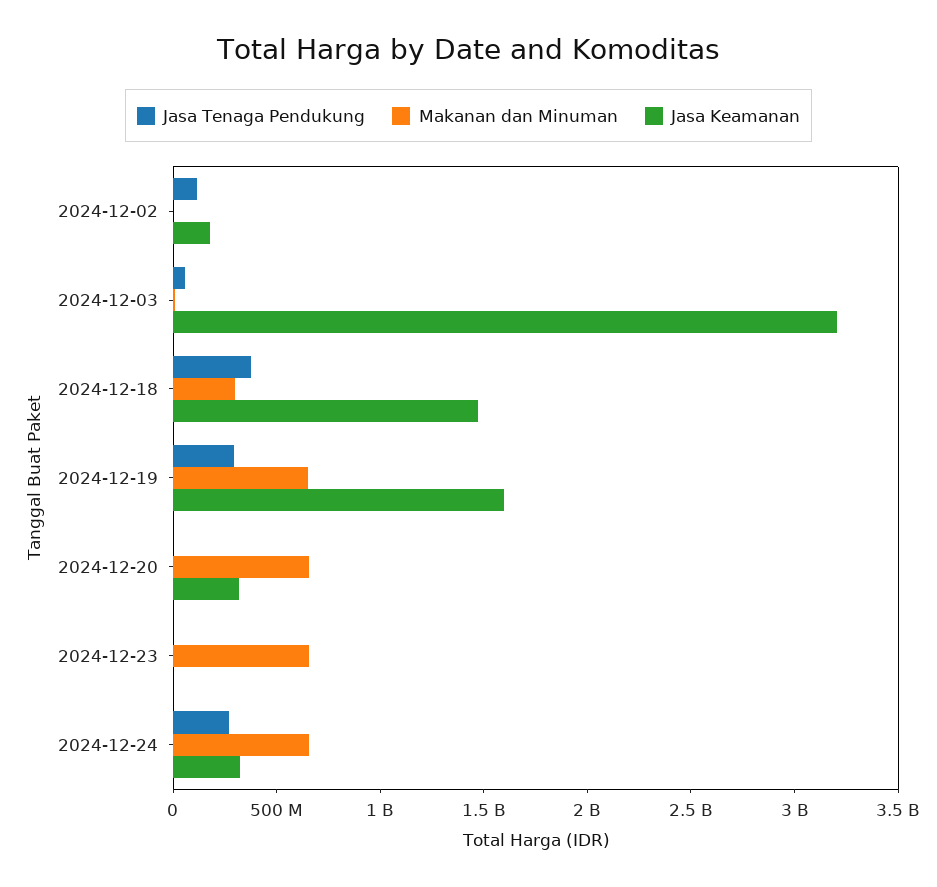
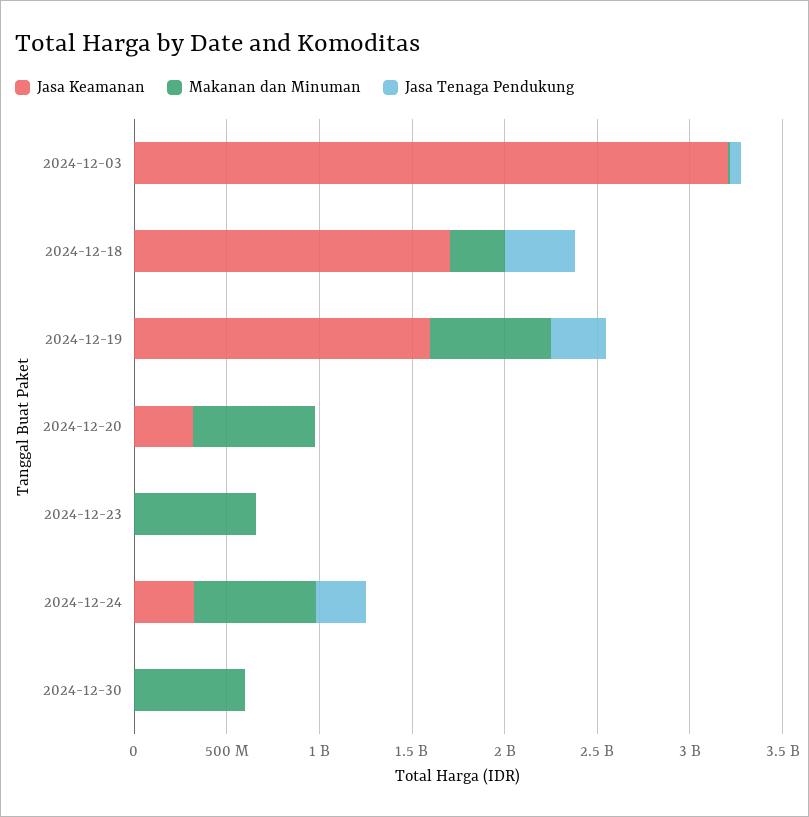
Jasa Tenaga Pendukung, 2024-12-02: 100000000 -> none
Makanan dan Minuman, 2024-12-02: 0 -> none
Jasa Keamanan, 2024-12-02: 200000000 -> none
Jasa Keamanan, 2024-12-18: 1500000000 -> 1700000000
Jasa Keamanan, 2024-12-30: none -> 0
Makanan dan Minuman, 2024-12-30: none -> 600000000
Jasa Tenaga Pendukung, 2024-12-30: none -> 0

